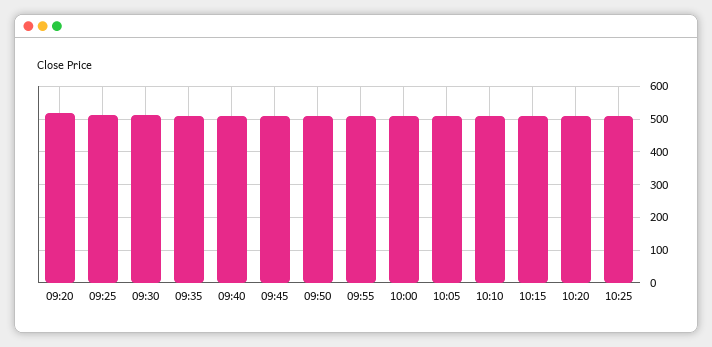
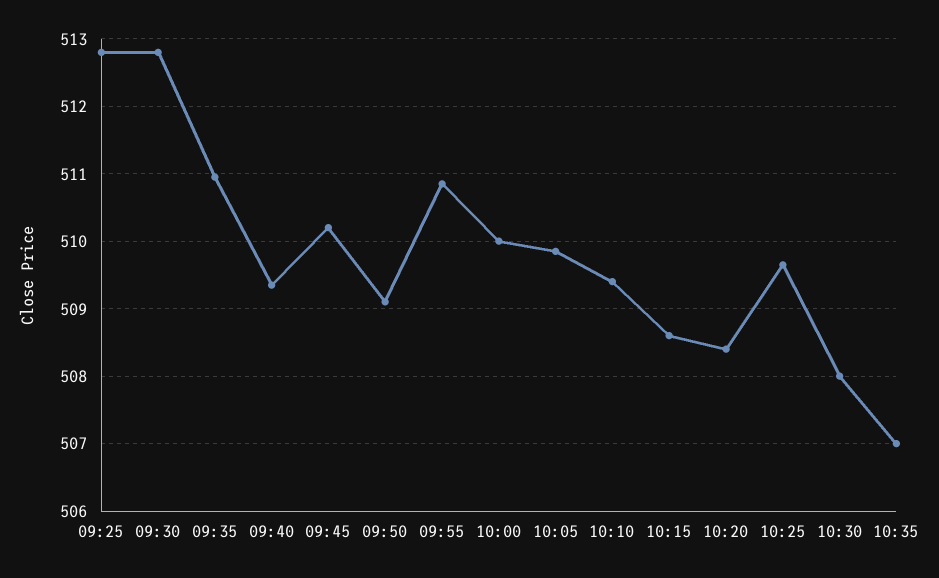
09:20: 520 -> none
10:30: none -> 508
10:35: none -> 507

